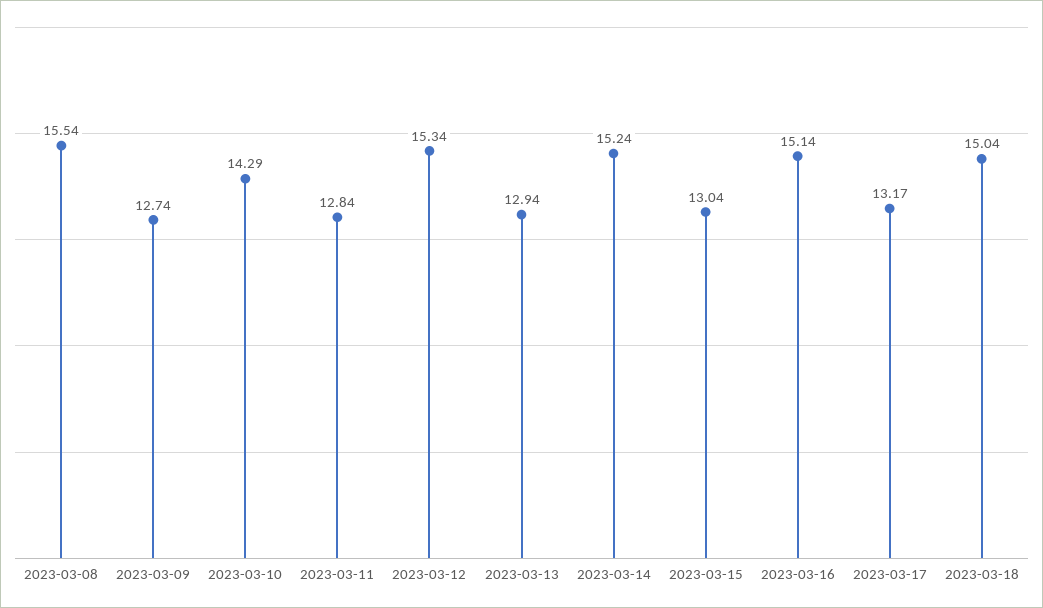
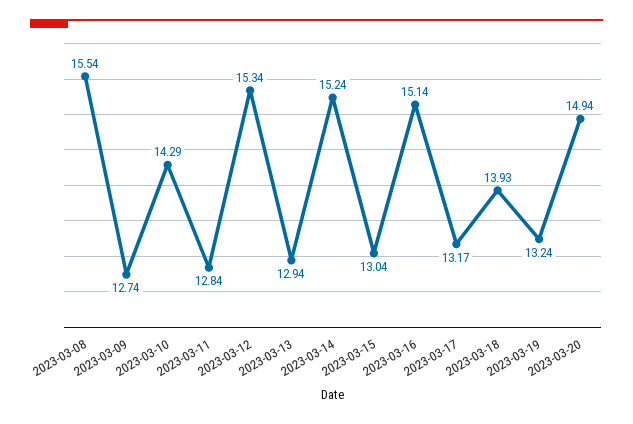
2023-03-18: 15.04 -> 13.93
2023-03-19: none -> 13.24
2023-03-20: none -> 14.94

